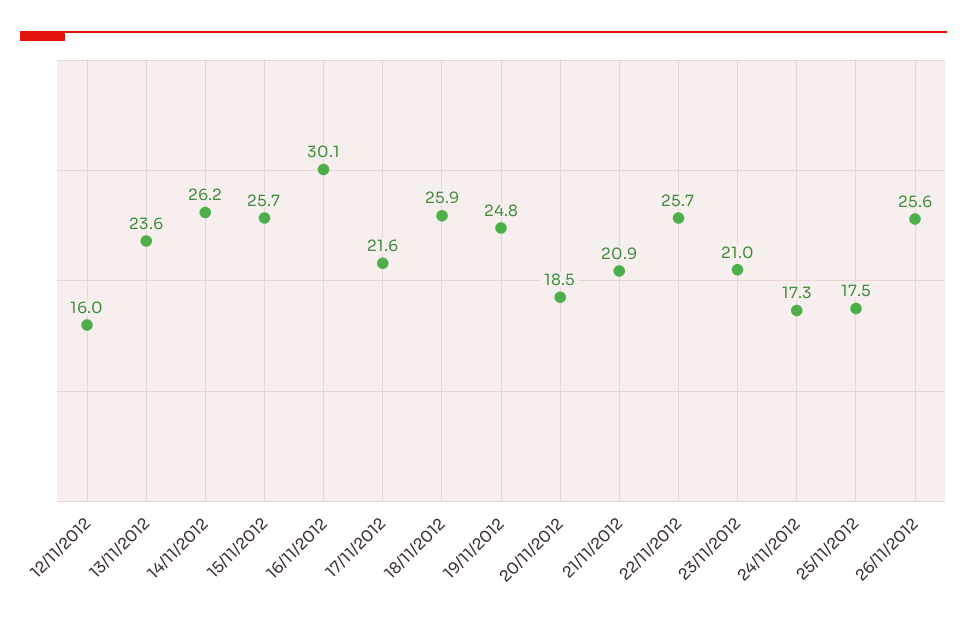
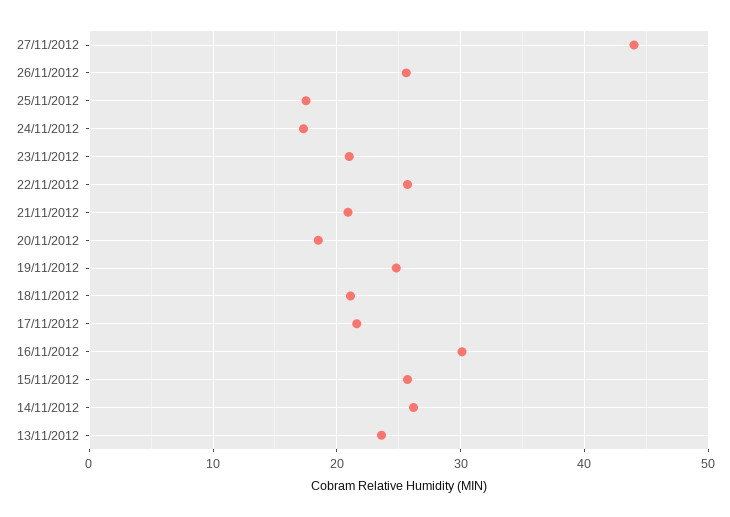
12/11/2012: 16 -> none
18/11/2012: 25.9 -> 21
27/11/2012: none -> 44

